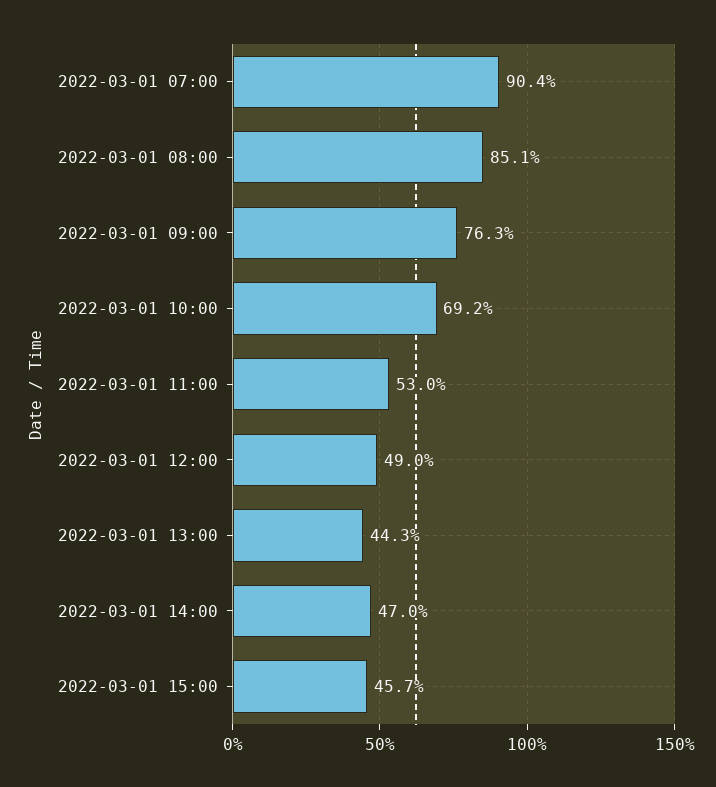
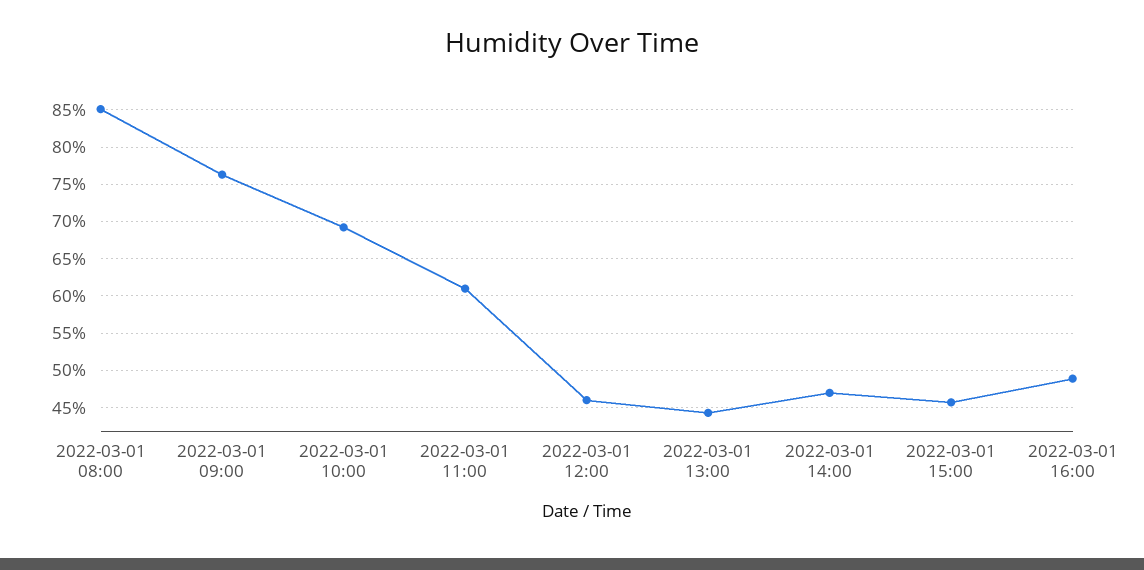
2022-03-01 07:00: 90.4 -> none
2022-03-01 11:00: 53 -> 61
2022-03-01 12:00: 49 -> 46
2022-03-01 16:00: none -> 49

